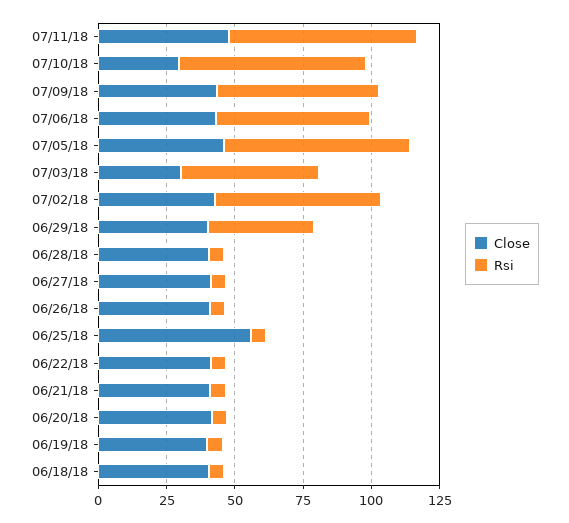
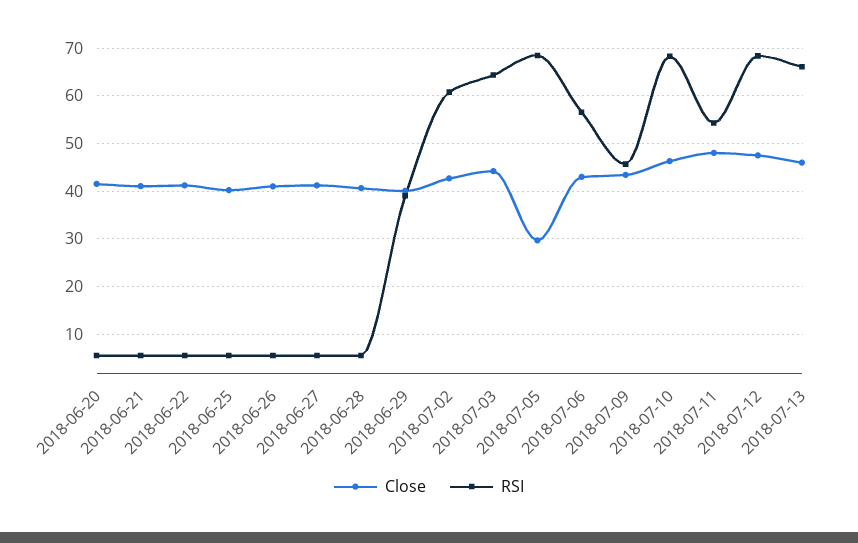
Rsi, 07/11/18: 70 -> 54
Close, 07/10/18: 30 -> 46
Rsi, 07/09/18: 60 -> 46
Close, 07/05/18: 45 -> 30
Close, 07/03/18: 30 -> 44
Rsi, 07/03/18: 50 -> 64
Close, 06/25/18: 55 -> 40
Close, 06/19/18: 40 -> none
Rsi, 06/19/18: 5 -> none
Close, 06/18/18: 40 -> none
Rsi, 06/18/18: 5 -> none
Close, 2018-07-12: none -> 48
Rsi, 2018-07-12: none -> 68
Close, 2018-07-13: none -> 46
Rsi, 2018-07-13: none -> 66

